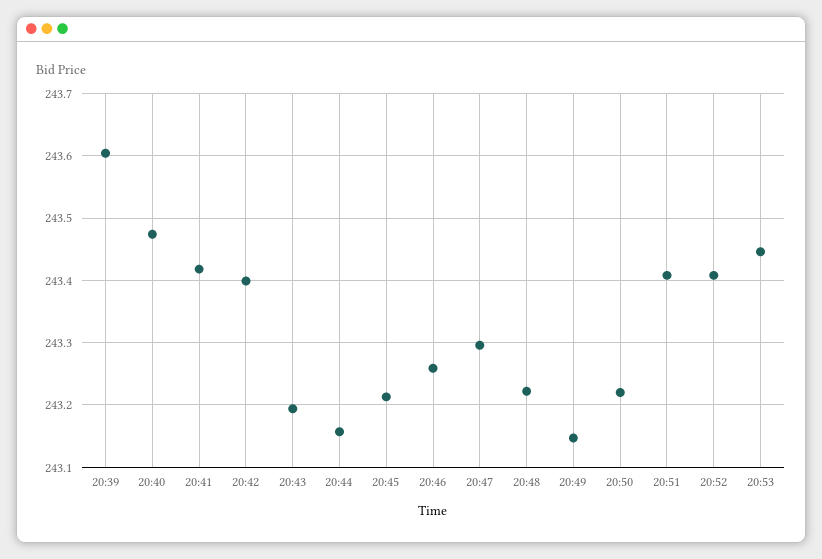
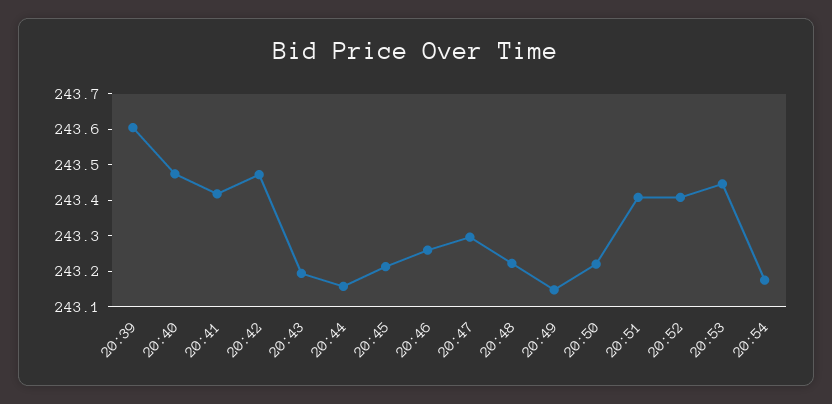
20:42: 243.4 -> 243.475
20:54: none -> 243.175

